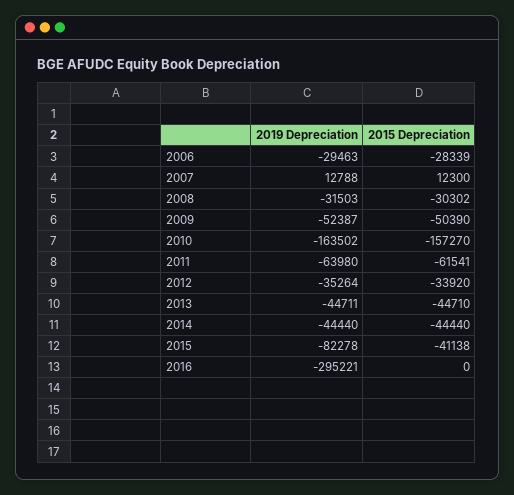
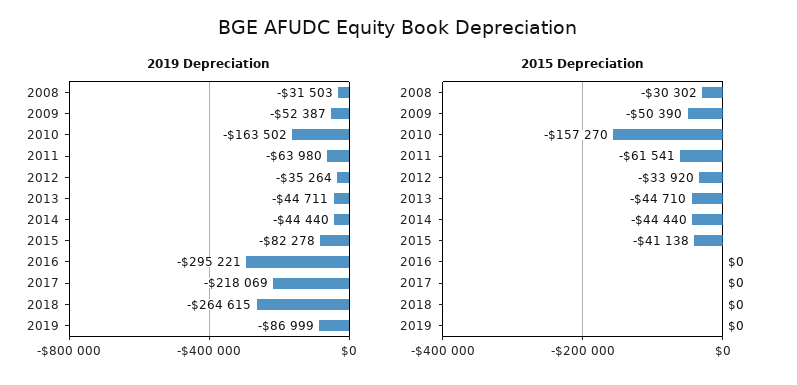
2019 Depreciation, 2006: -29463 -> none
2015 Depreciation, 2006: -28339 -> none
2019 Depreciation, 2007: 12788 -> none
2015 Depreciation, 2007: 12300 -> none
2019 Depreciation, 2017: none -> -218069
2019 Depreciation, 2018: none -> -264615
2019 Depreciation, 2019: none -> -86999
2015 Depreciation, 2017: none -> 0
2015 Depreciation, 2018: none -> 0
2015 Depreciation, 2019: none -> 0

